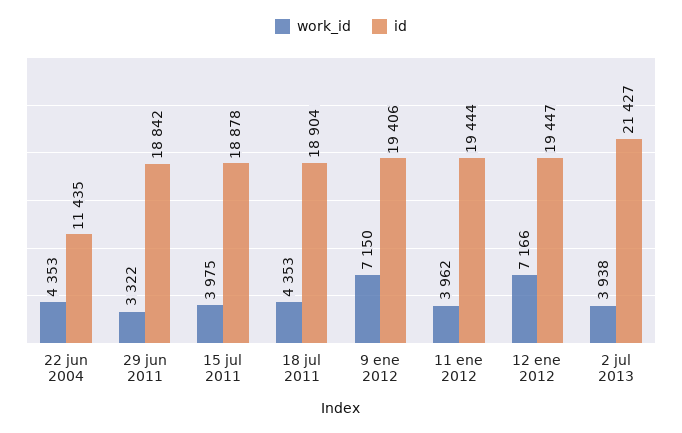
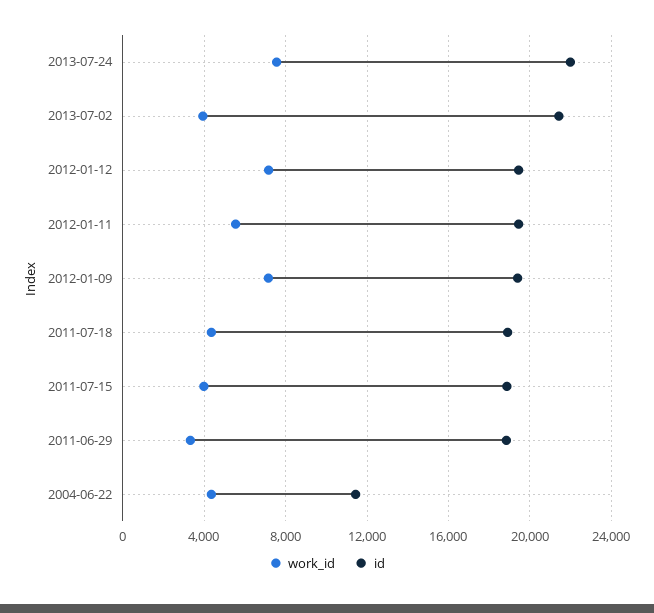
work_id, 11 ene 2012: 3962 -> 5500
work_id, 2013-07-24: none -> 7500
id, 2013-07-24: none -> 22000

